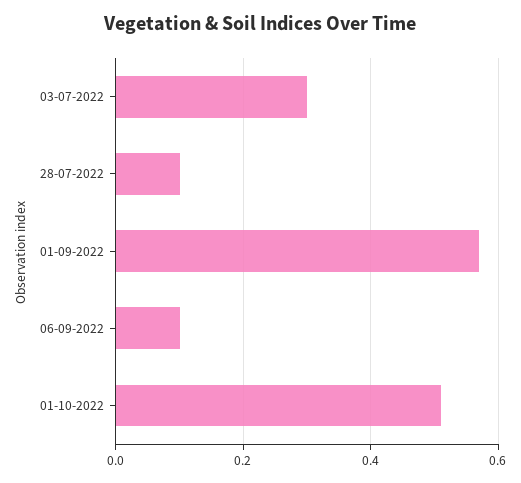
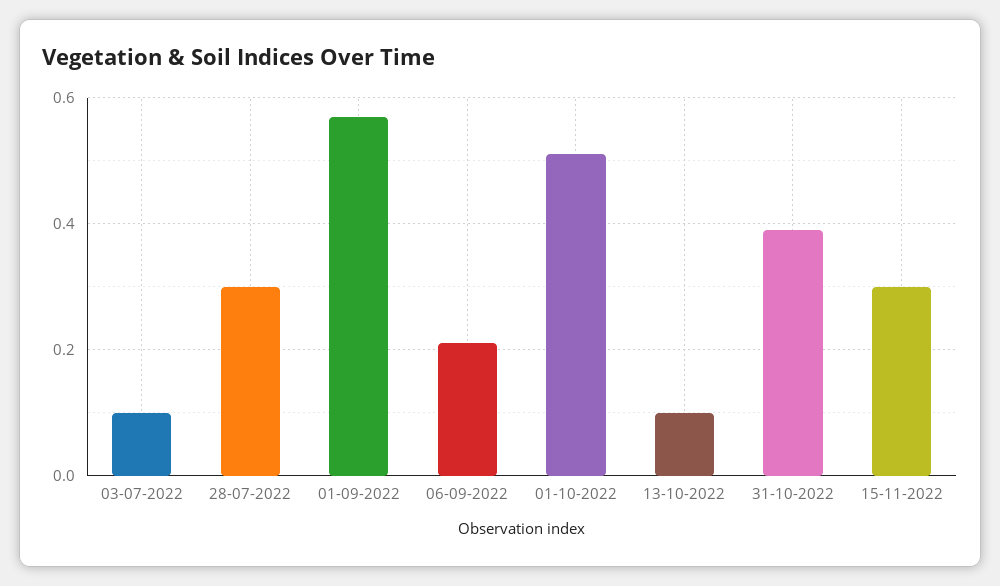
03-07-2022: 0.3 -> 0.1
28-07-2022: 0.1 -> 0.3
06-09-2022: 0.1 -> 0.2
13-10-2022: none -> 0.1
31-10-2022: none -> 0.4
15-11-2022: none -> 0.3

